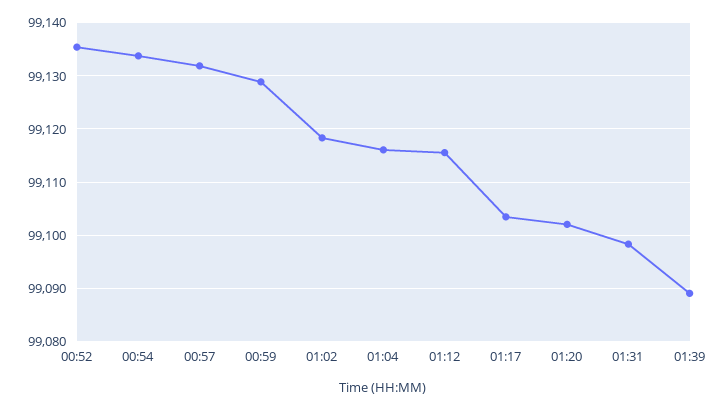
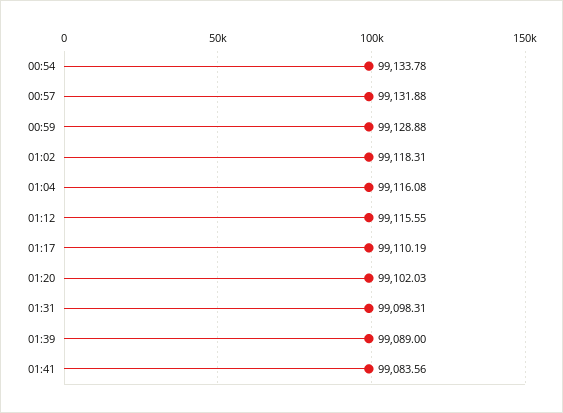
00:52: 99136 -> none
01:17: 99104 -> 99110.19
01:41: none -> 99083.56

